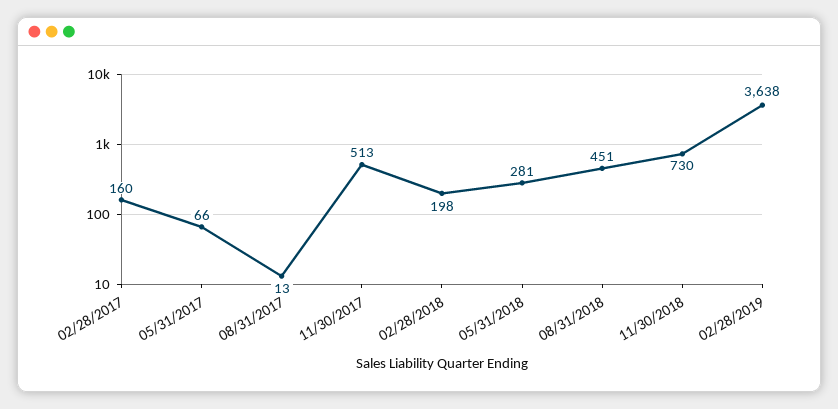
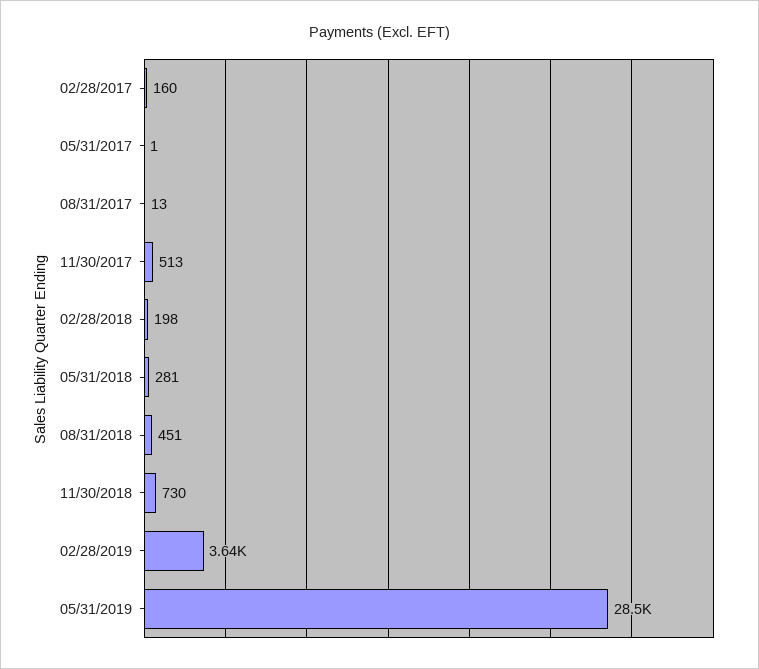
05/31/2017: 66 -> 1
05/31/2019: none -> 28500

